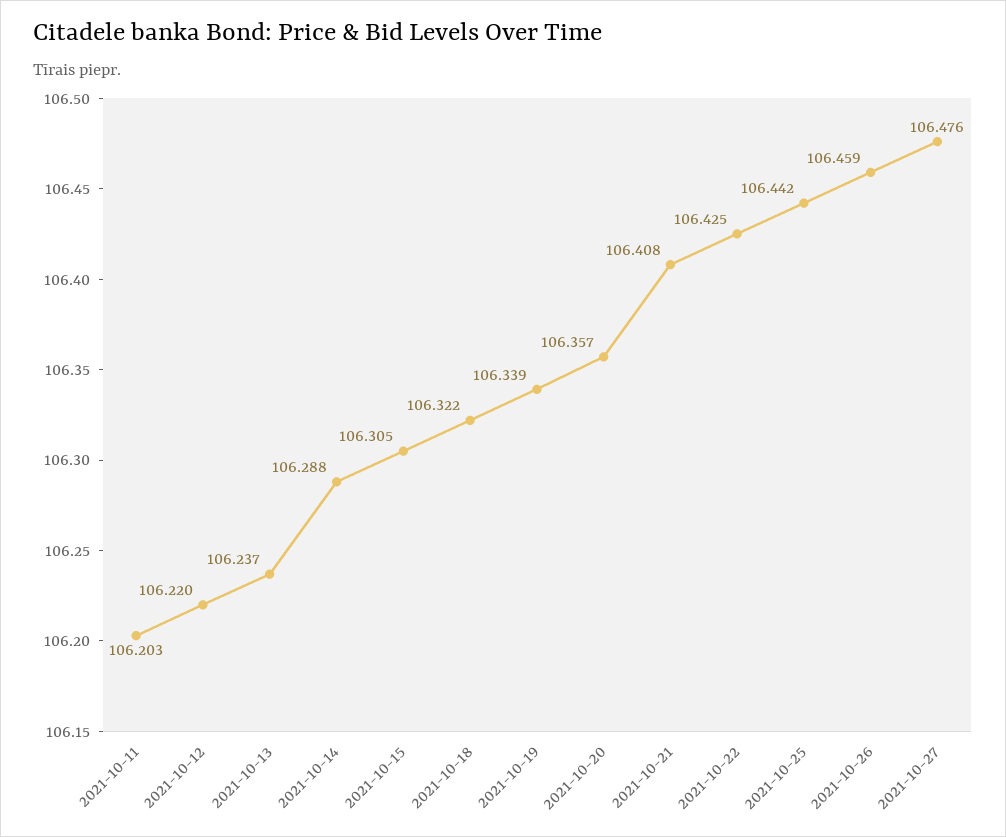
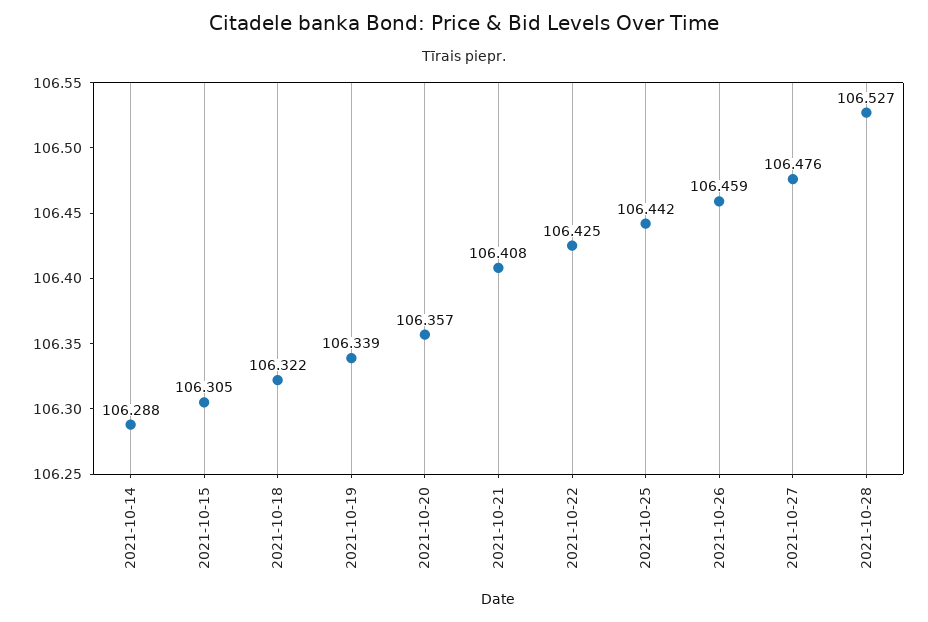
2021-10-11: 106.203 -> none
2021-10-12: 106.22 -> none
2021-10-13: 106.237 -> none
2021-10-28: none -> 106.527

